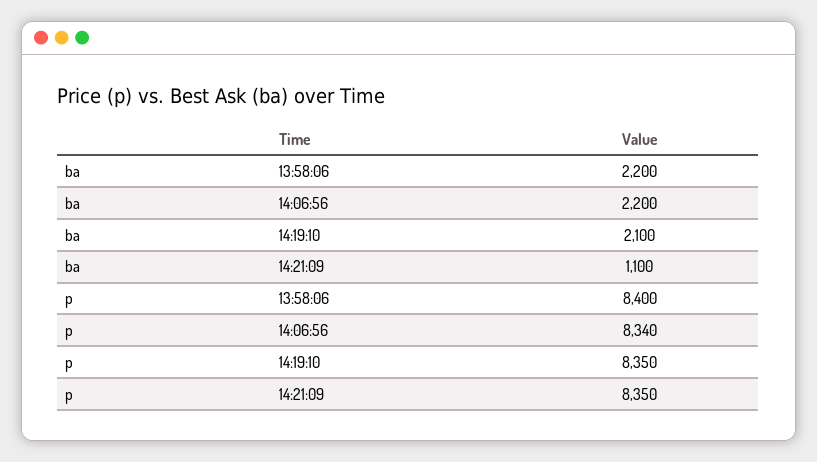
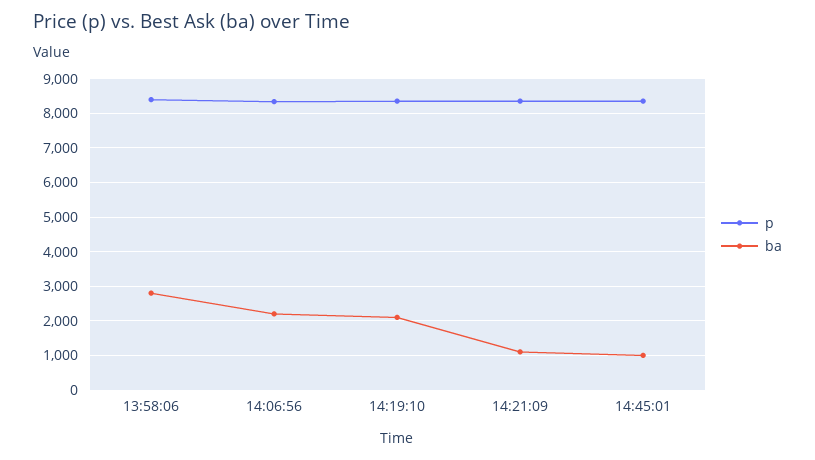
ba, 13:58:06: 2200 -> 2800
p, 14:45:01: none -> 8400
ba, 14:45:01: none -> 1000

